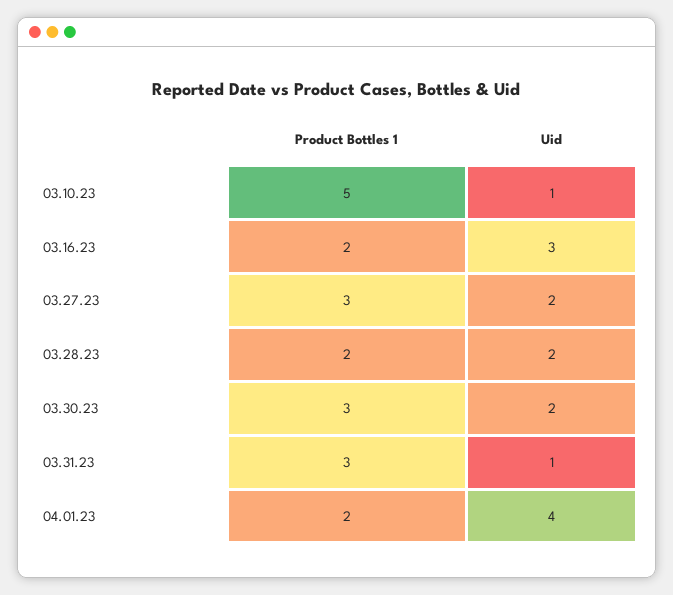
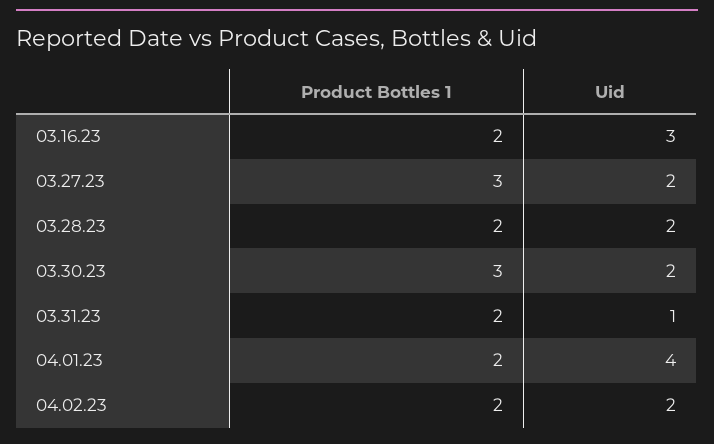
Product Bottles 1, 03.10.23: 5 -> none
Uid, 03.10.23: 1 -> none
Product Bottles 1, 03.31.23: 3 -> 2
Product Bottles 1, 04.02.23: none -> 2
Uid, 04.02.23: none -> 2

